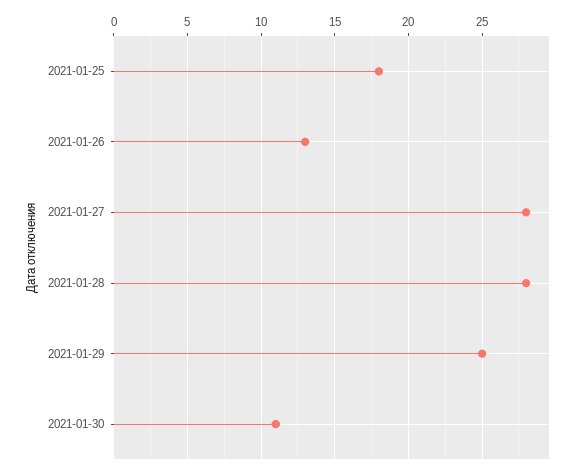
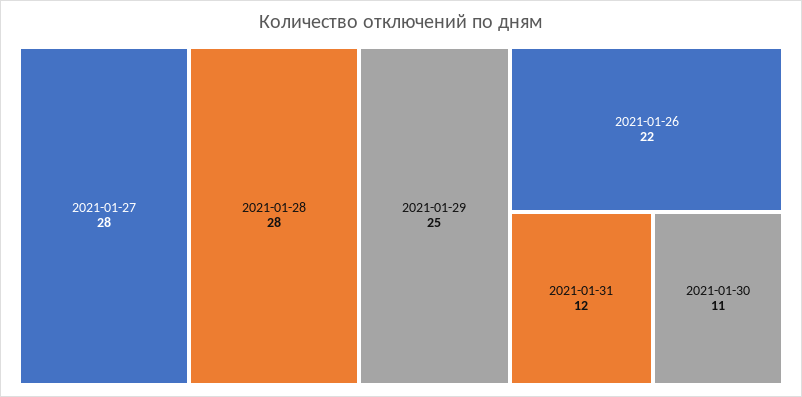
2021-01-25: 18 -> none
2021-01-26: 13 -> 22
2021-01-31: none -> 12

